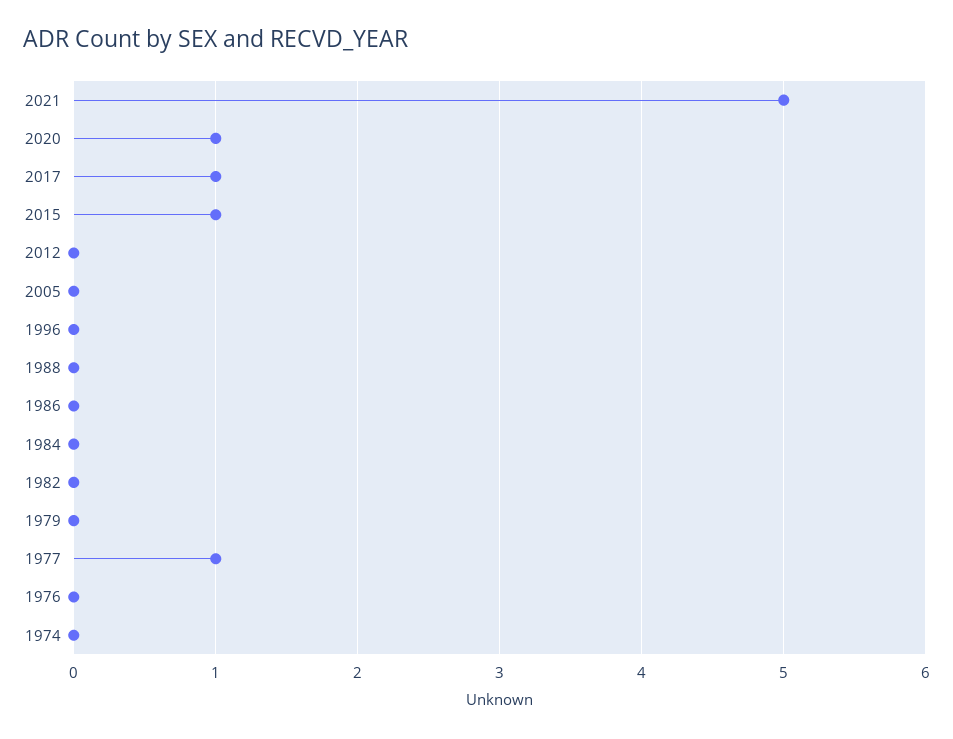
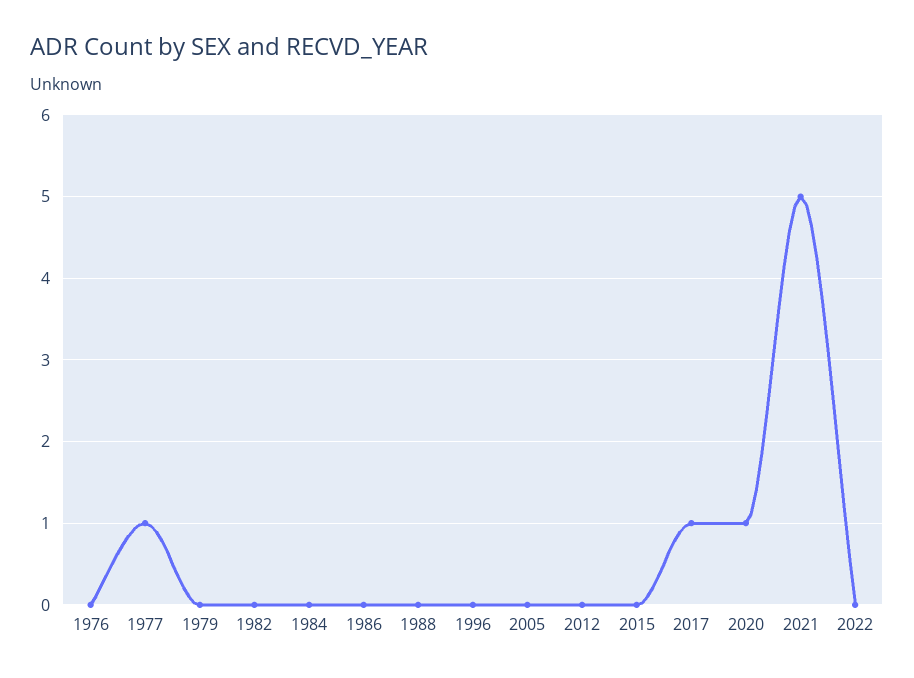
2015: 1 -> 0
1974: 0 -> none
2022: none -> 0

